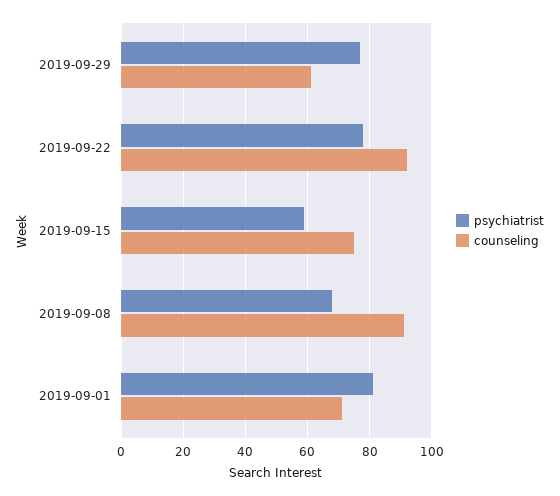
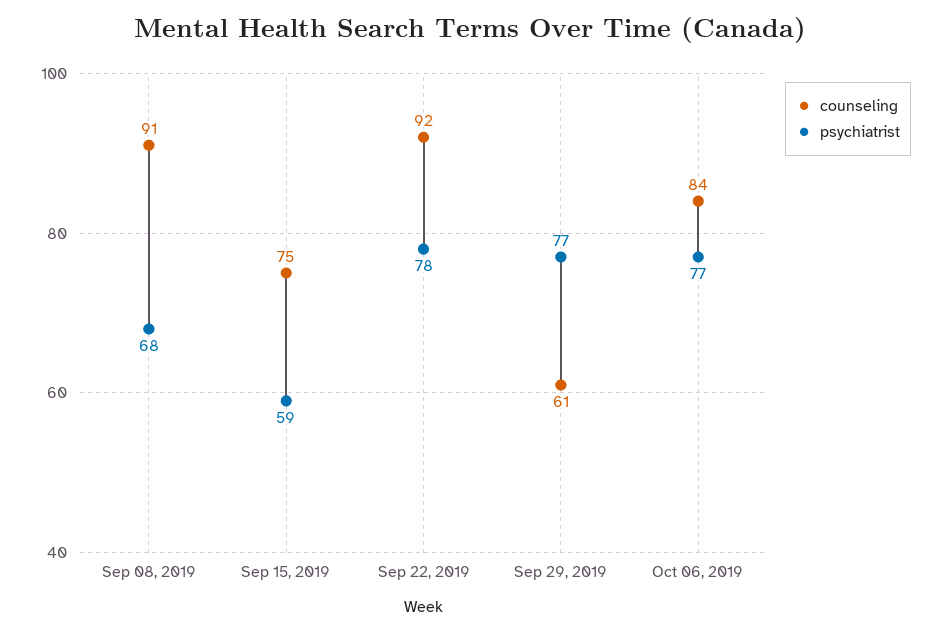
psychiatrist, 2019-09-01: 80 -> none
counseling, 2019-09-01: 70 -> none
counseling, Oct 06, 2019: none -> 84
psychiatrist, Oct 06, 2019: none -> 77

